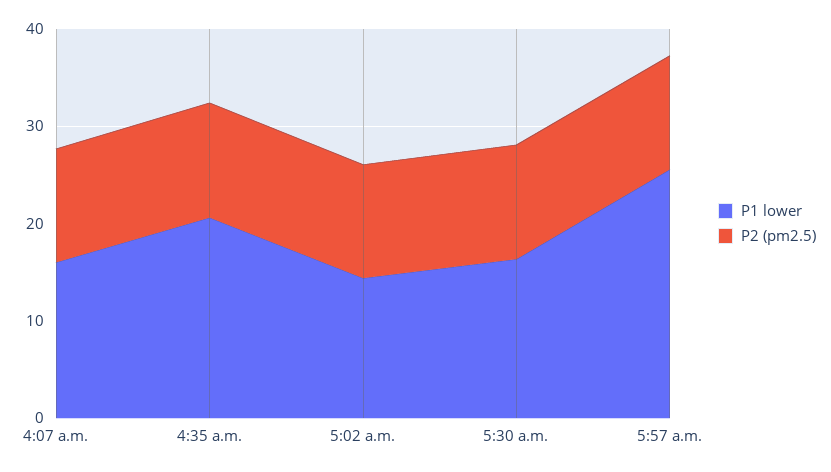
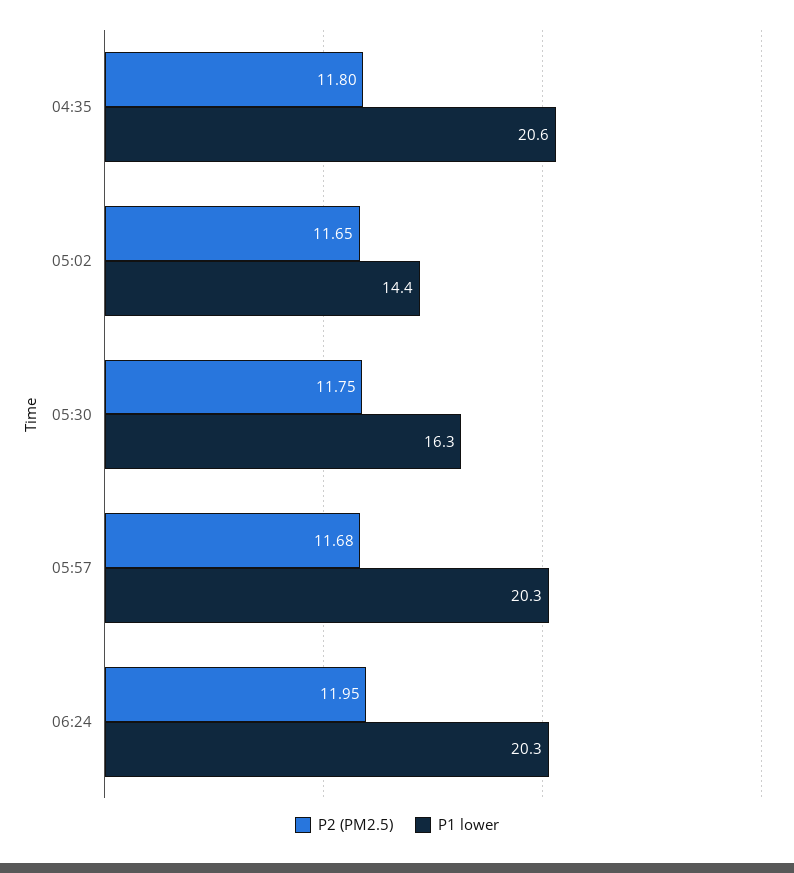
P1 lower, 4:07 a.m.: 16 -> none
P2 (pm2.5), 4:07 a.m.: 12 -> none
P1 lower, 5:57 a.m.: 26 -> 20.3
P2 (pm2.5), 06:24: none -> 11.95
P1 lower, 06:24: none -> 20.3

